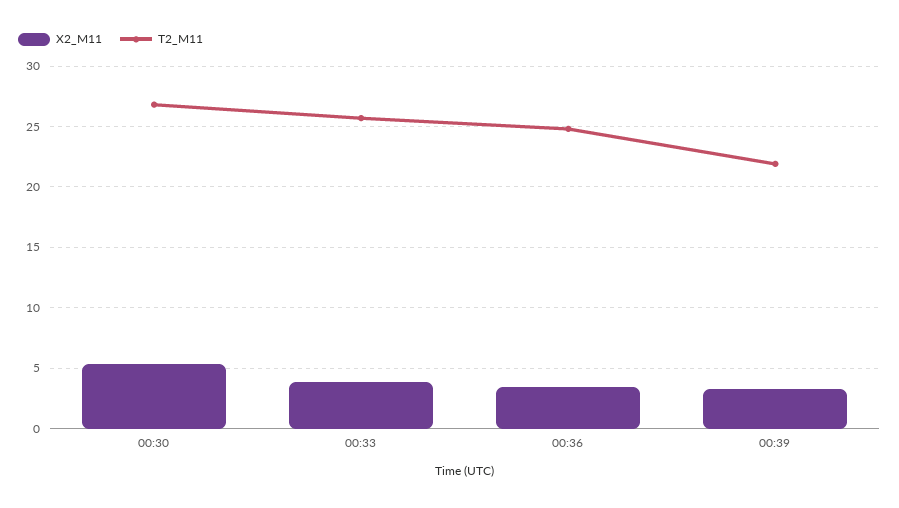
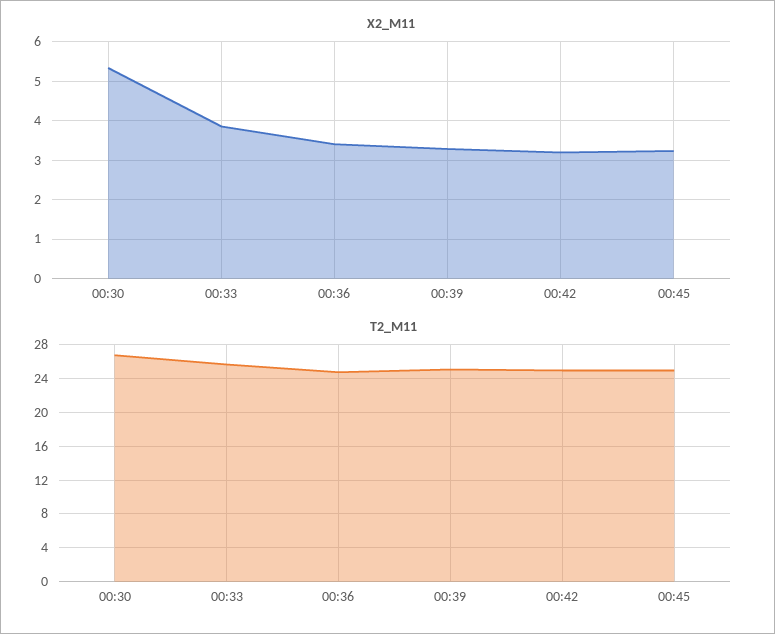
T2_M11, 00:39: 22 -> 25
X2_M11, 00:42: none -> 3.2
X2_M11, 00:45: none -> 3.2
T2_M11, 00:42: none -> 25
T2_M11, 00:45: none -> 25

